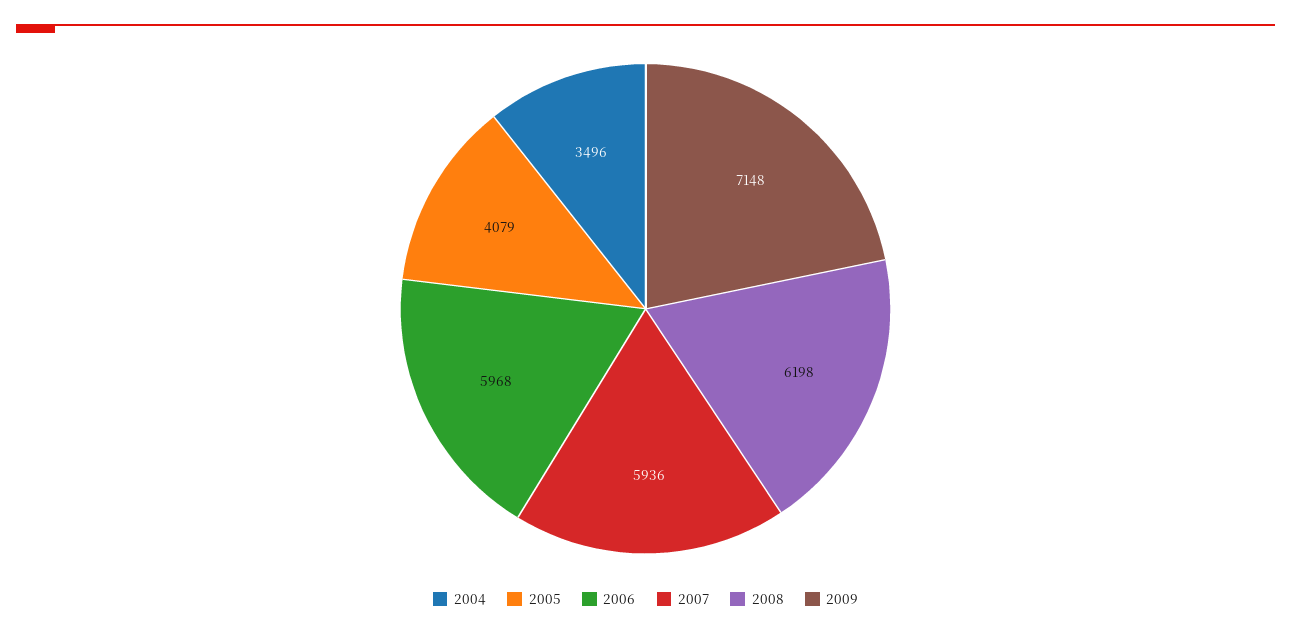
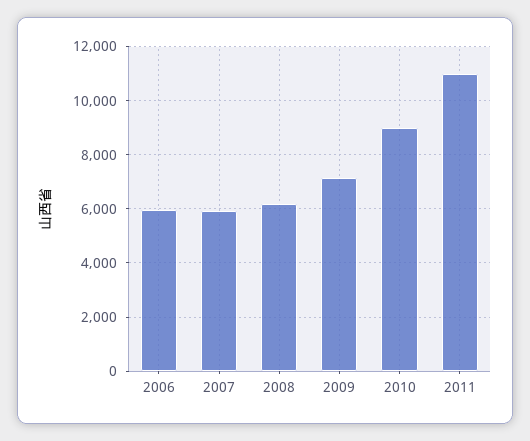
2004: 3496 -> none
2005: 4079 -> none
2010: none -> 9000
2011: none -> 11000

